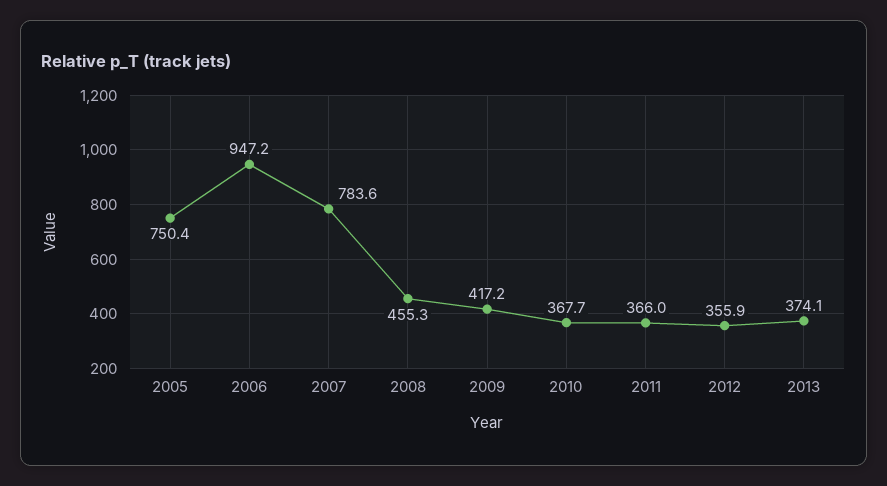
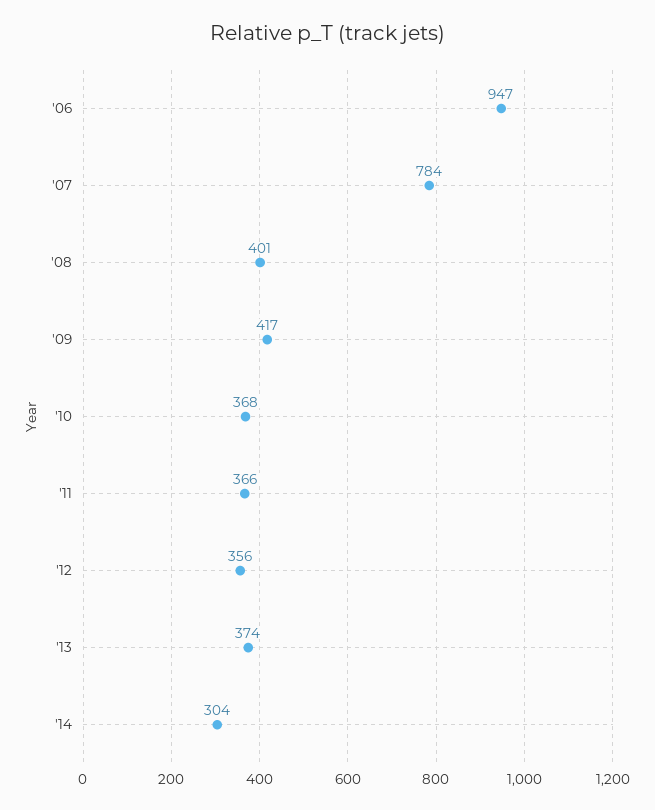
2005: 750.4 -> none
2008: 455.3 -> 401
'14: none -> 304

